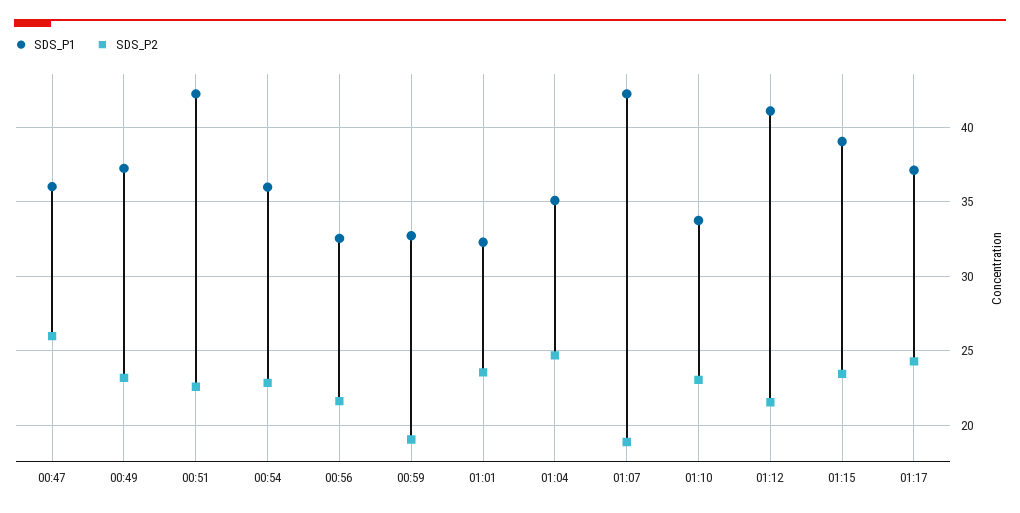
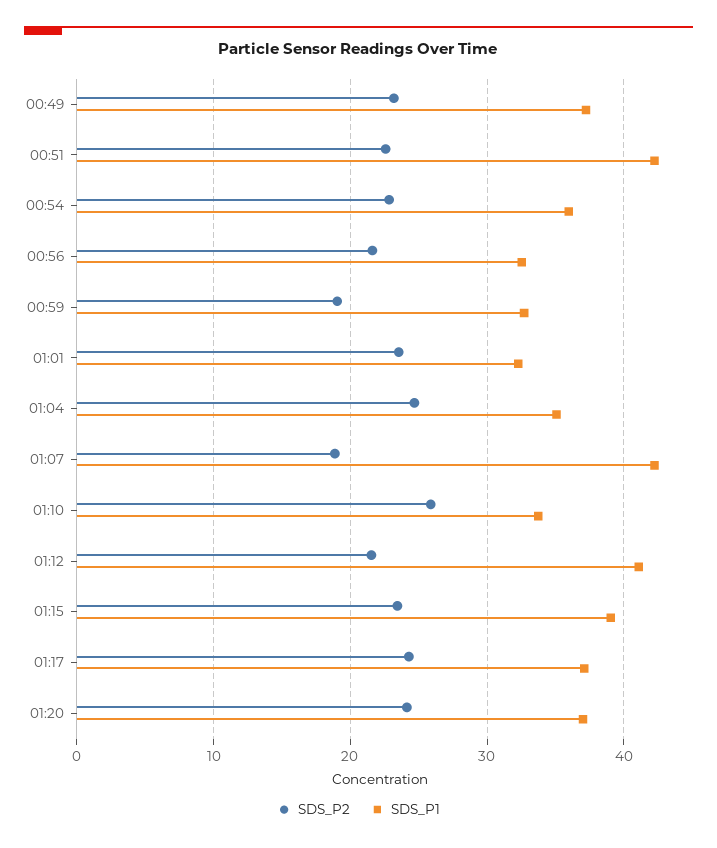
SDS_P1, 00:47: 36 -> none
SDS_P2, 00:47: 26 -> none
SDS_P2, 01:10: 23 -> 26
SDS_P2, 01:20: none -> 24
SDS_P1, 01:20: none -> 37

